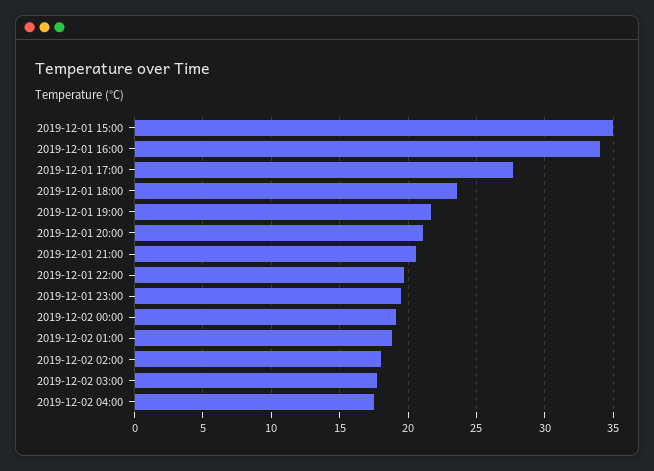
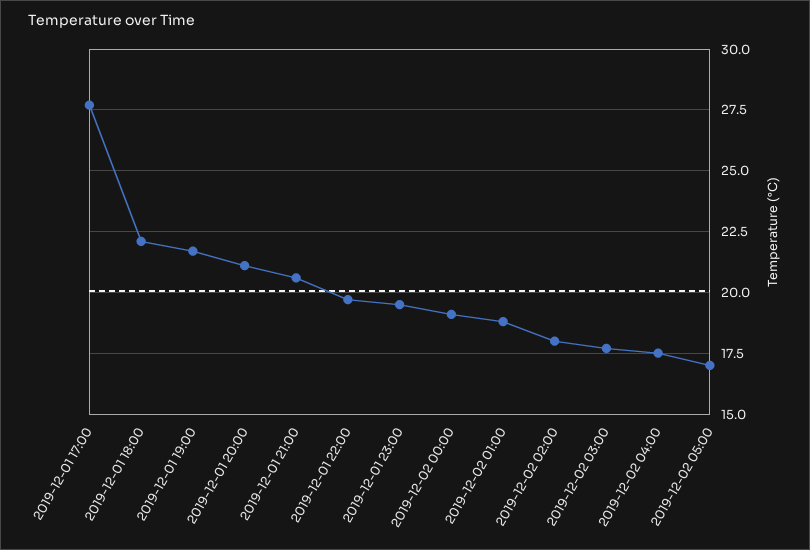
2019-12-01 15:00: 35 -> none
2019-12-01 16:00: 34 -> none
2019-12-01 18:00: 23.5 -> 22
2019-12-02 05:00: none -> 17

